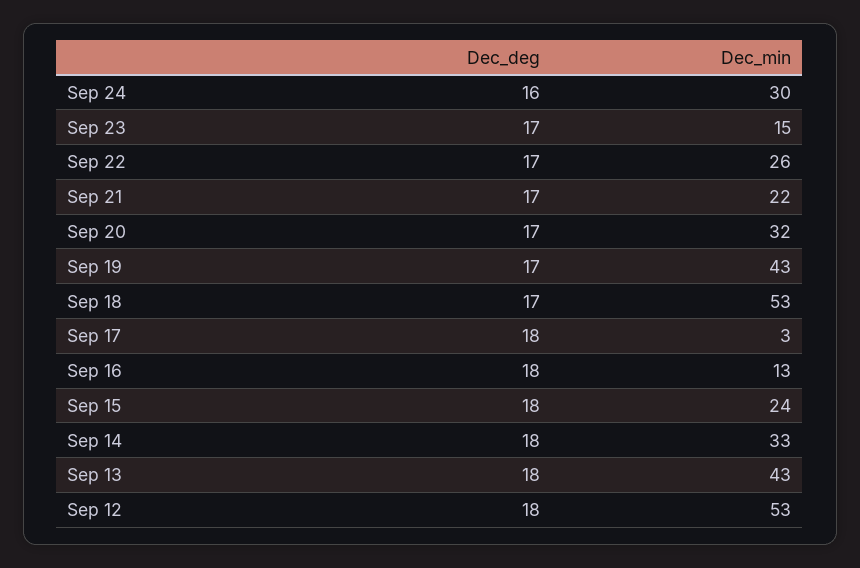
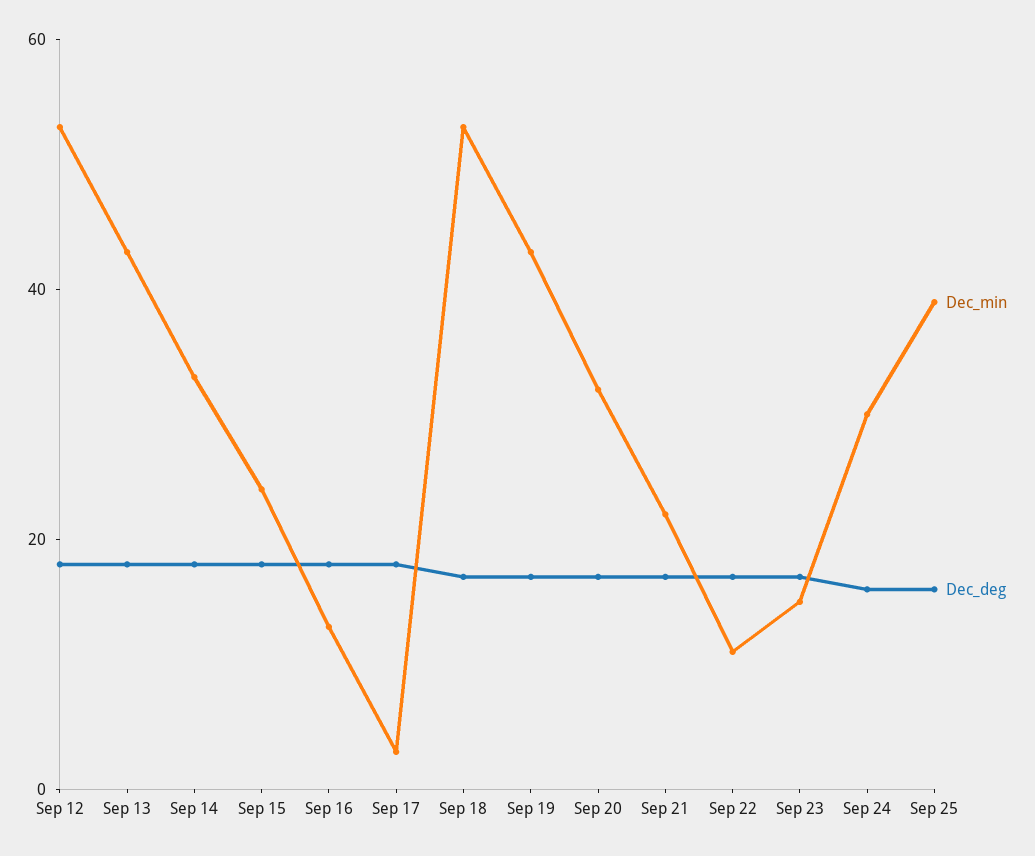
Dec_min, Sep 22: 26 -> 10
Dec_min, Sep 25: none -> 40
Dec_deg, Sep 25: none -> 15

